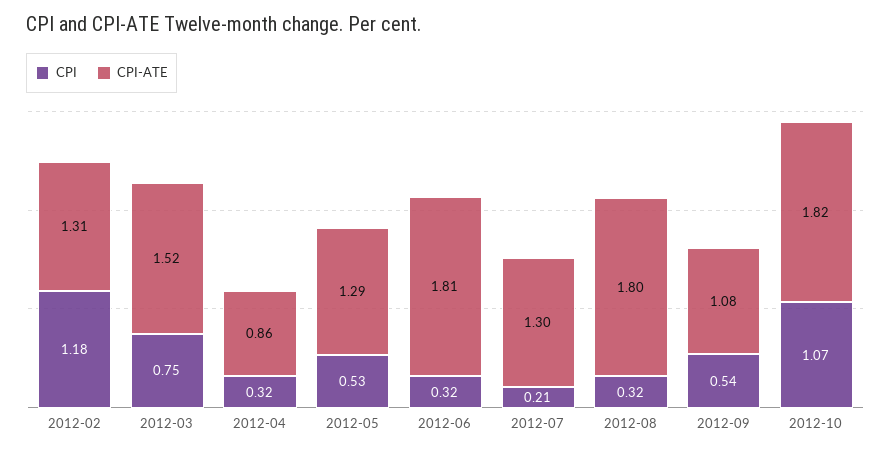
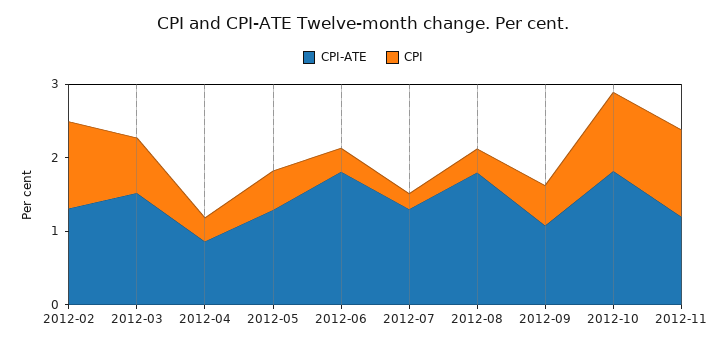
CPI-ATE, 2012-11: none -> 1.2
CPI, 2012-11: none -> 1.2

